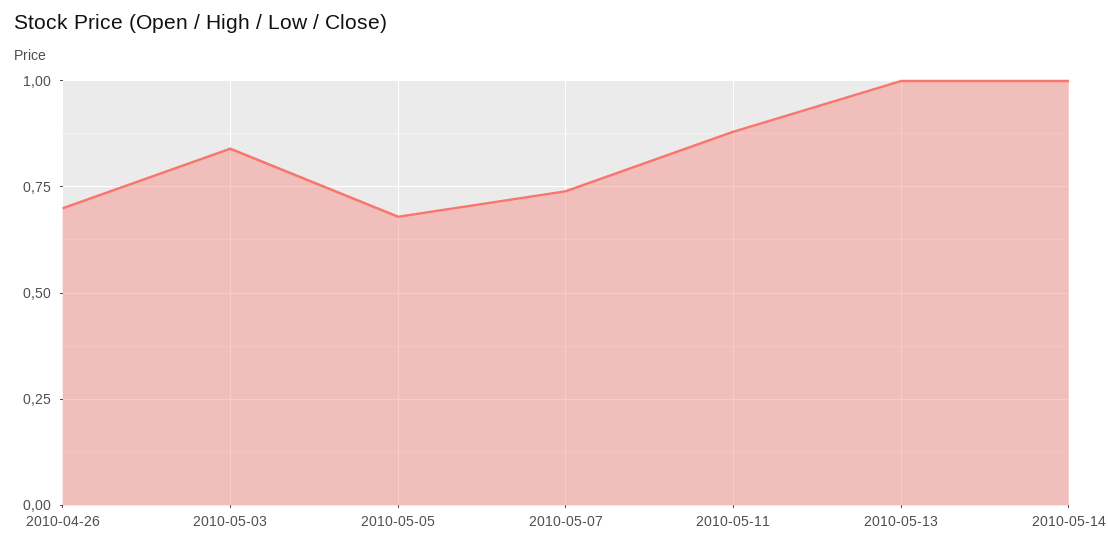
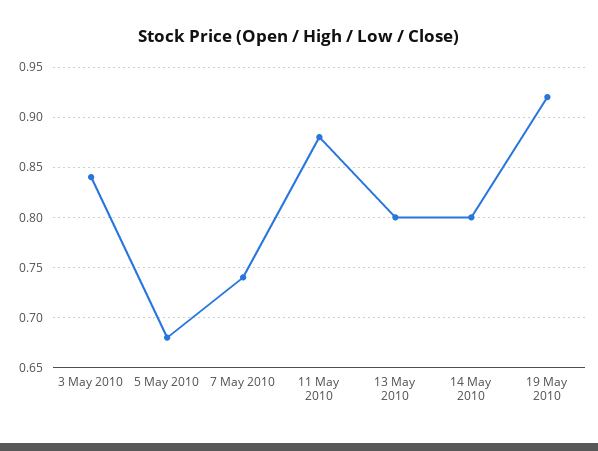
2010-04-26: 0.7 -> none
2010-05-13: 1 -> 0.8
2010-05-14: 1 -> 0.8
19 May 2010: none -> 0.92

